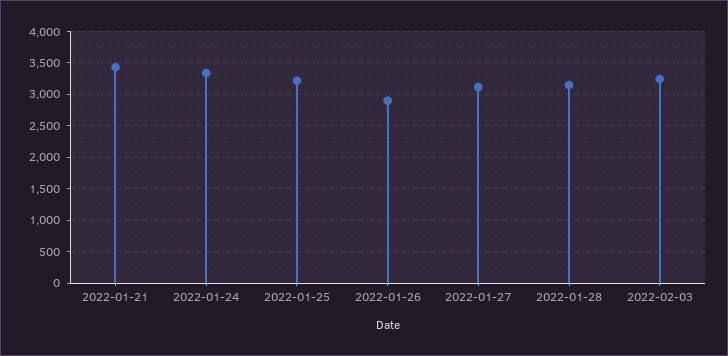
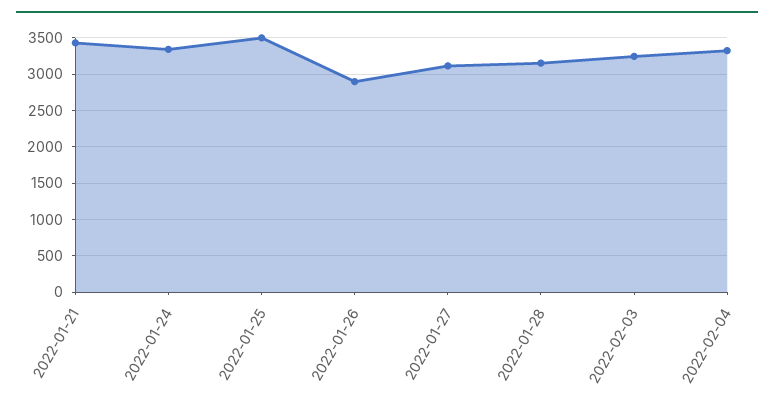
2022-01-25: 3200 -> 3500
2022-02-04: none -> 3300

